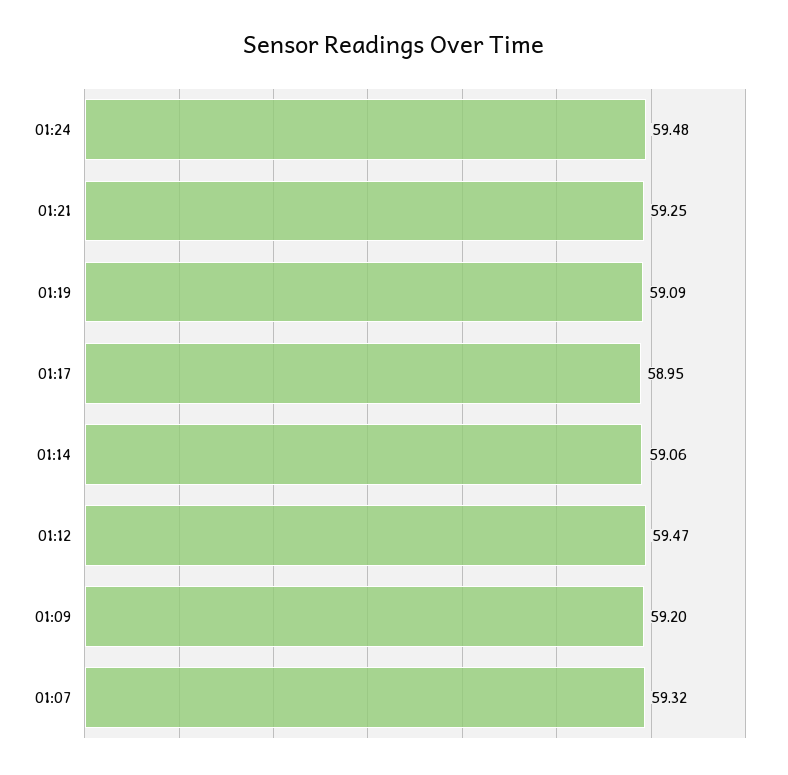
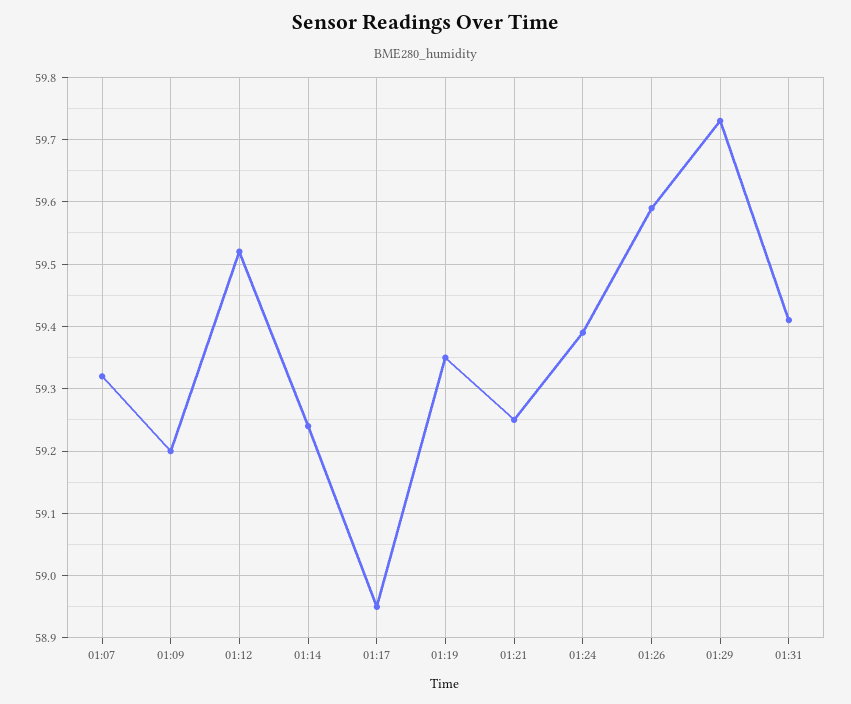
01:24: 59.48 -> 59.39
01:19: 59.09 -> 59.35
01:14: 59.06 -> 59.24
01:12: 59.47 -> 59.52
01:26: none -> 59.59
01:29: none -> 59.73
01:31: none -> 59.41

